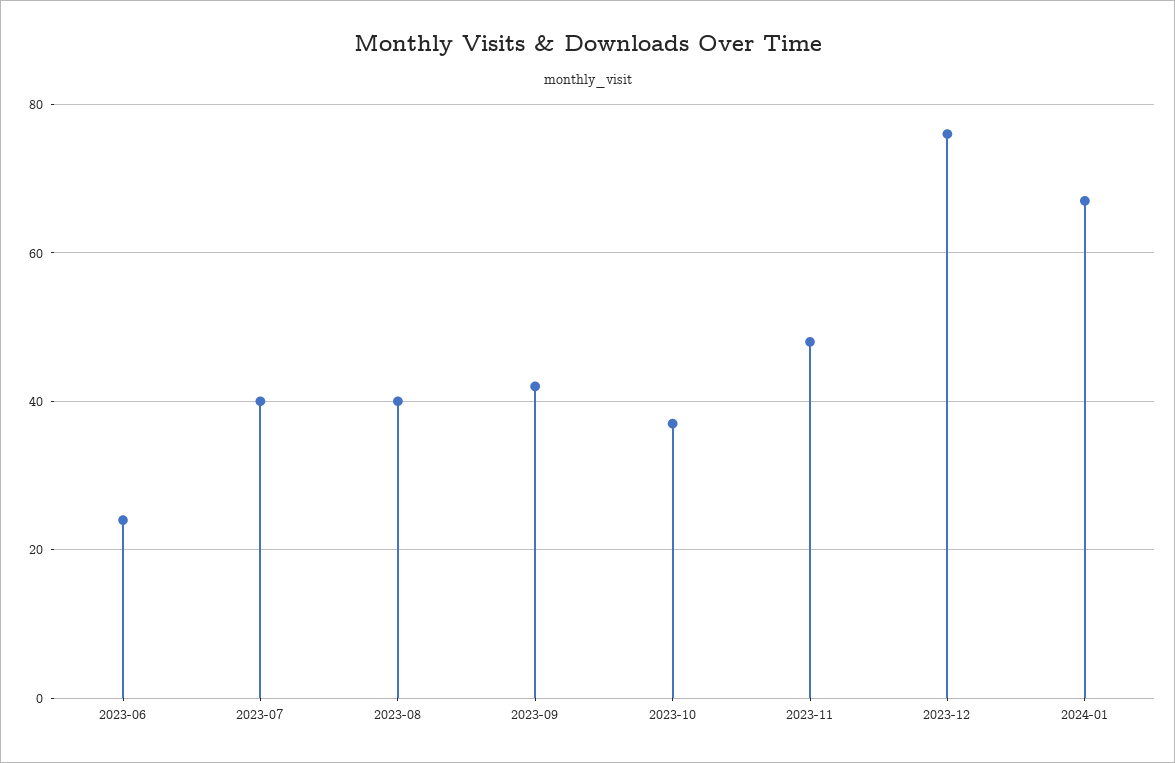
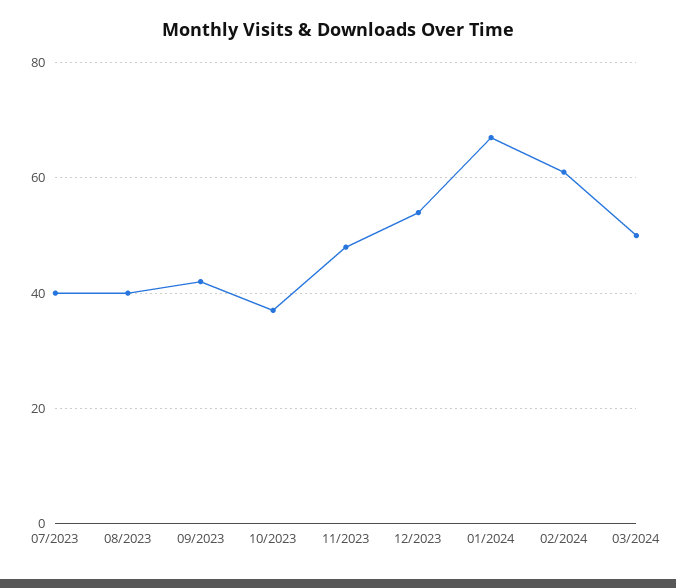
2023-06: 25 -> none
2023-12: 75 -> 55
02/2024: none -> 60
03/2024: none -> 50

